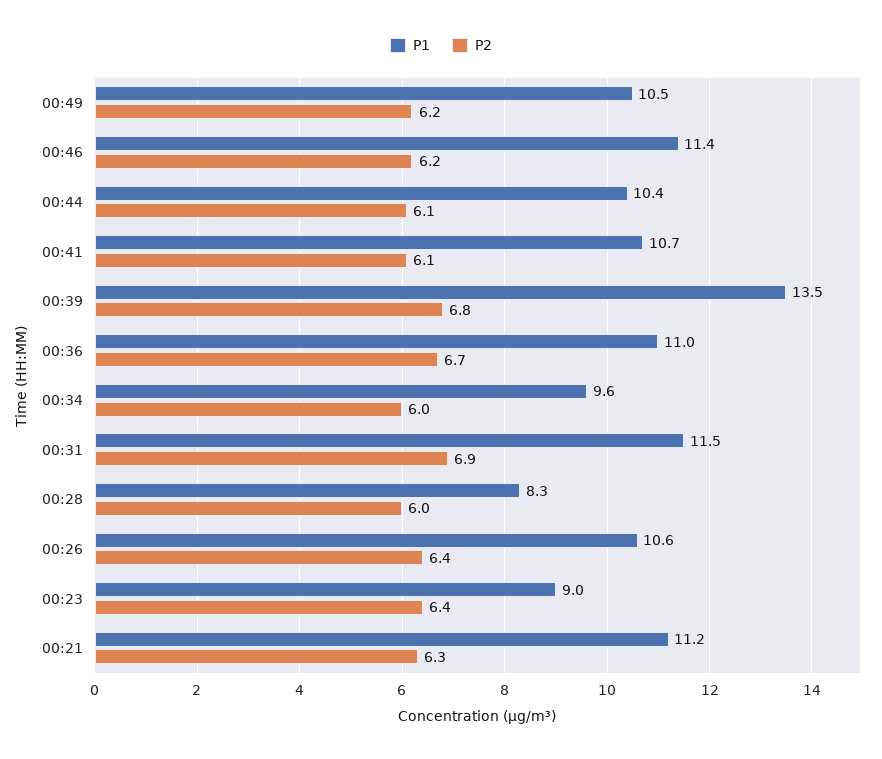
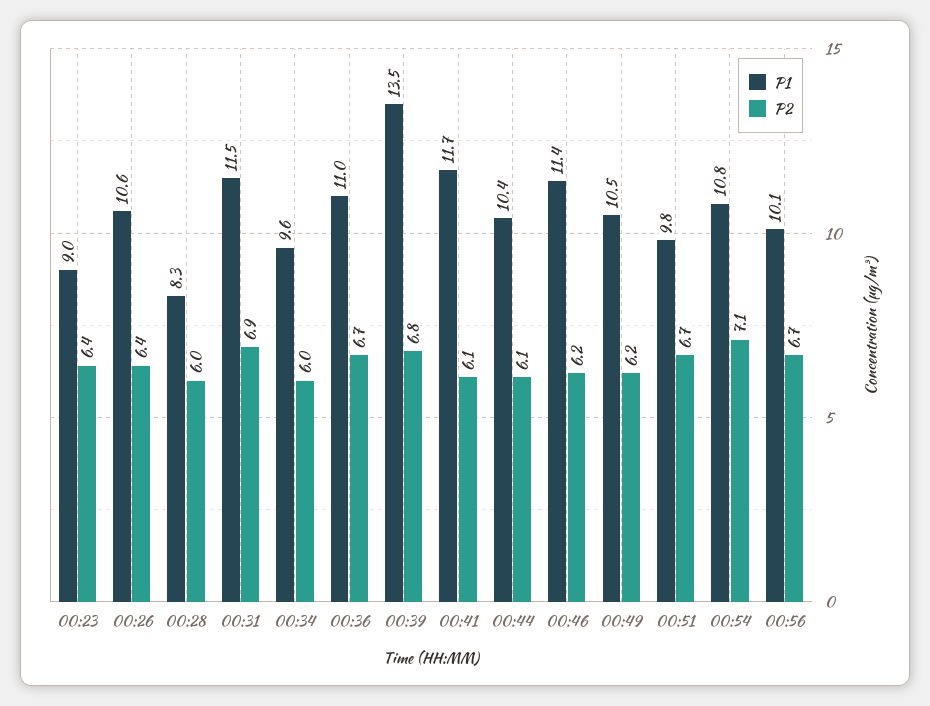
P1, 00:41: 10.7 -> 11.7
P1, 00:21: 11.2 -> none
P2, 00:21: 6.3 -> none
P1, 00:51: none -> 9.8
P2, 00:51: none -> 6.7
P1, 00:54: none -> 10.8
P2, 00:54: none -> 7.1
P1, 00:56: none -> 10.1
P2, 00:56: none -> 6.7

